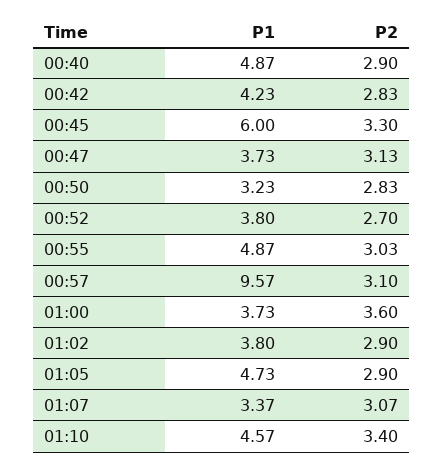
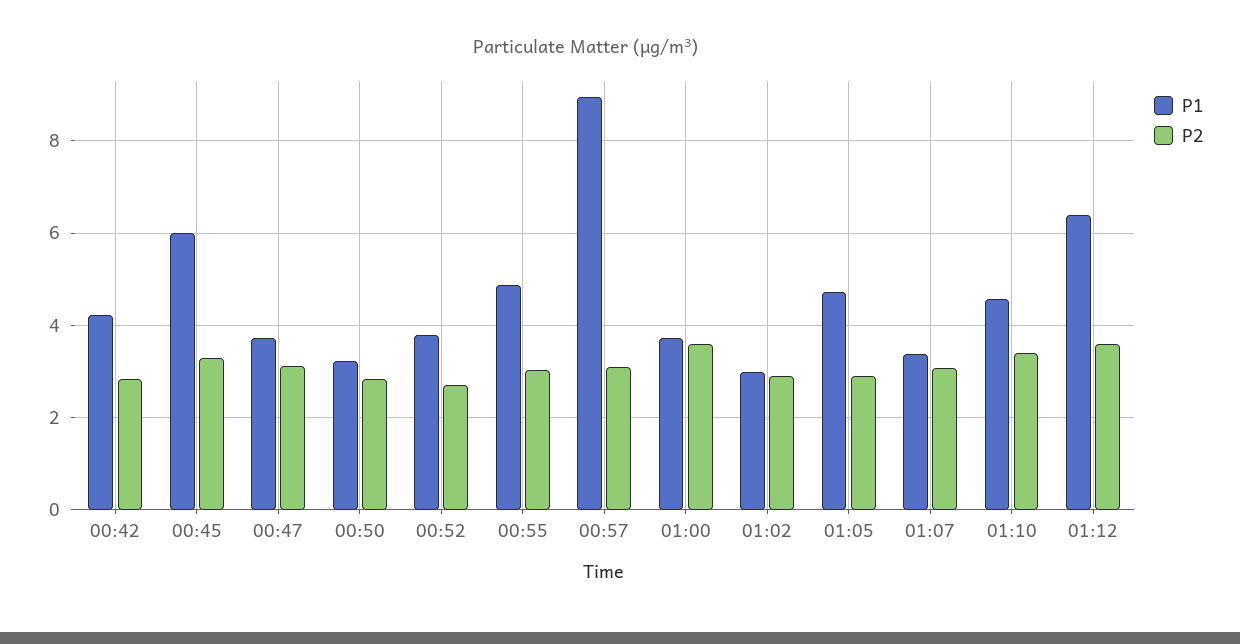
P1, 00:40: 4.87 -> none
P2, 00:40: 2.9 -> none
P1, 00:57: 9.57 -> 9
P1, 01:02: 3.8 -> 3
P1, 01:12: none -> 6.4
P2, 01:12: none -> 3.6

